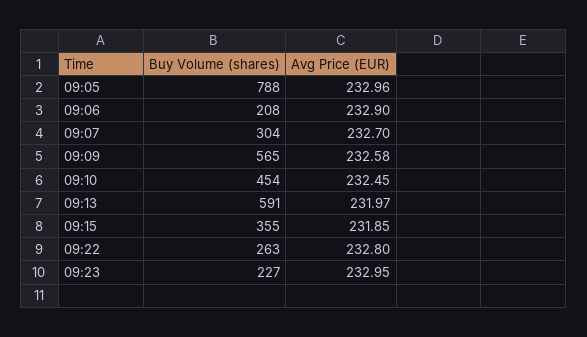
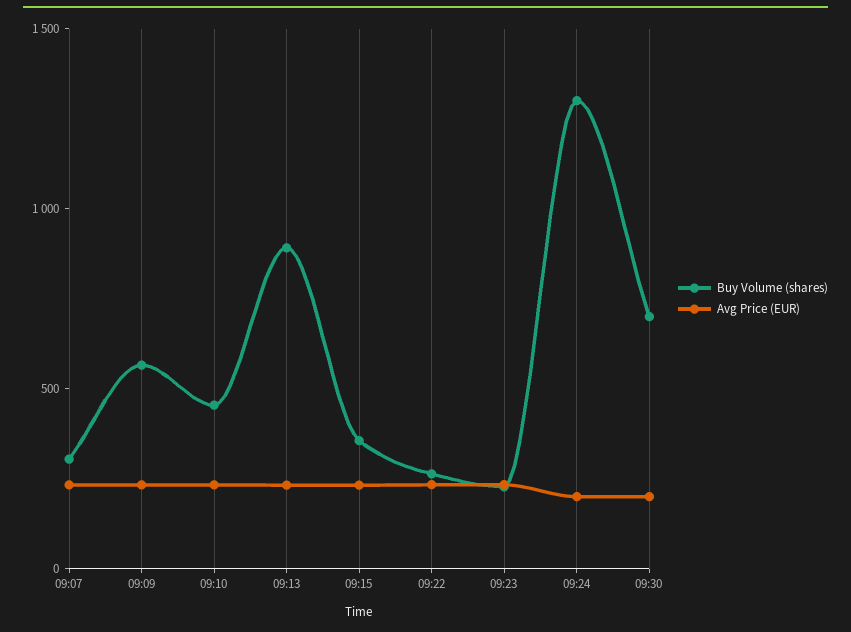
Buy Volume (shares), 09:05: 788 -> none
Avg Price (EUR), 09:05: 232.96 -> none
Buy Volume (shares), 09:06: 208 -> none
Avg Price (EUR), 09:06: 232.9 -> none
Buy Volume (shares), 09:13: 591 -> 900
Buy Volume (shares), 09:24: none -> 1300
Avg Price (EUR), 09:24: none -> 200
Buy Volume (shares), 09:30: none -> 700
Avg Price (EUR), 09:30: none -> 200

